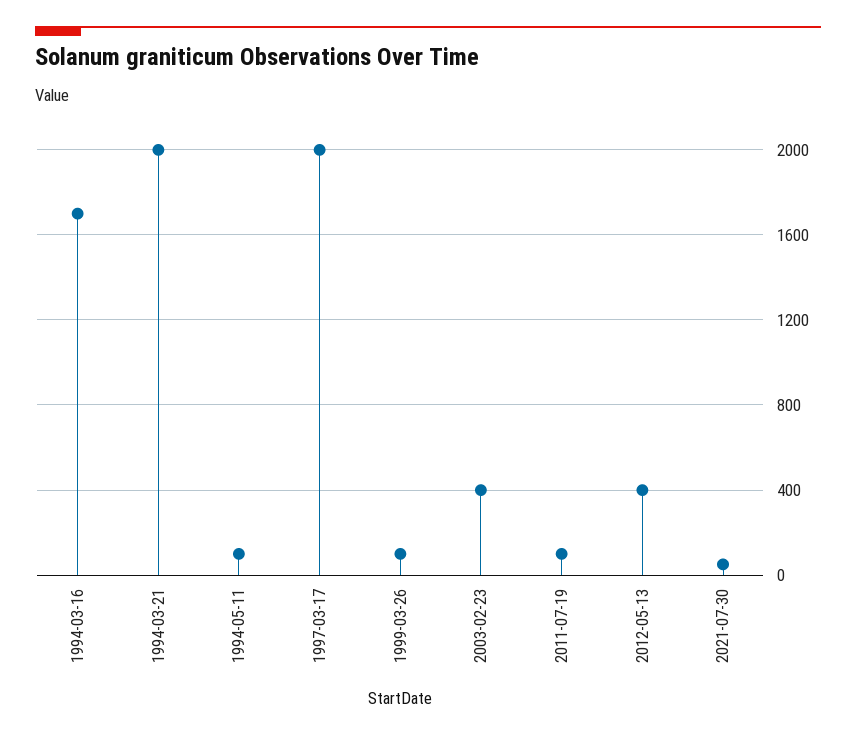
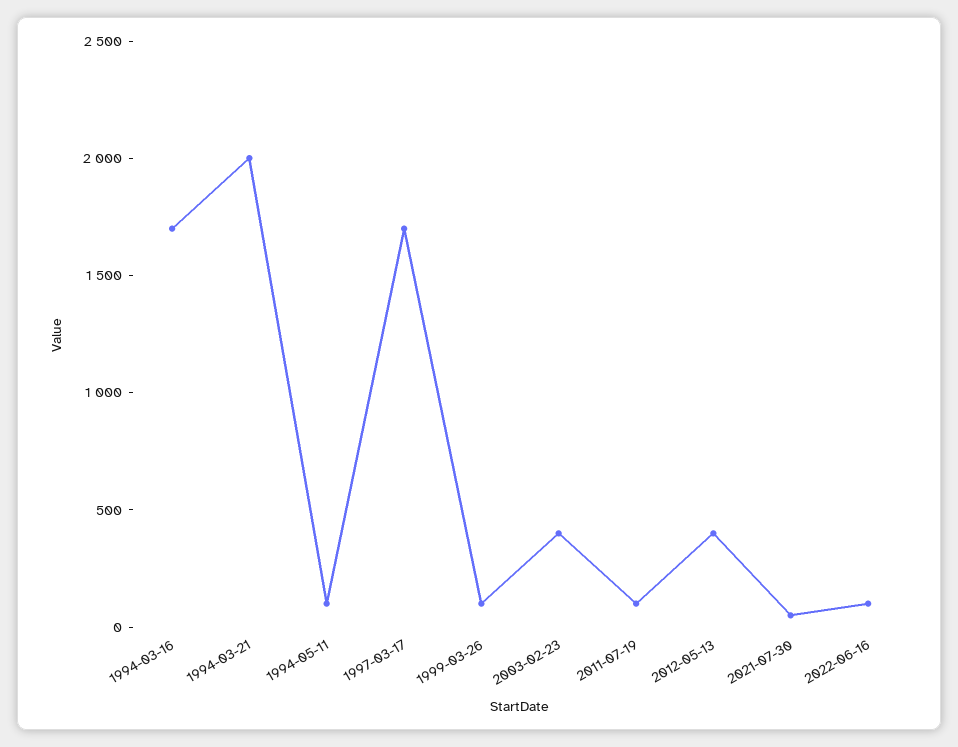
1997-03-17: 2000 -> 1700
2022-06-16: none -> 100

